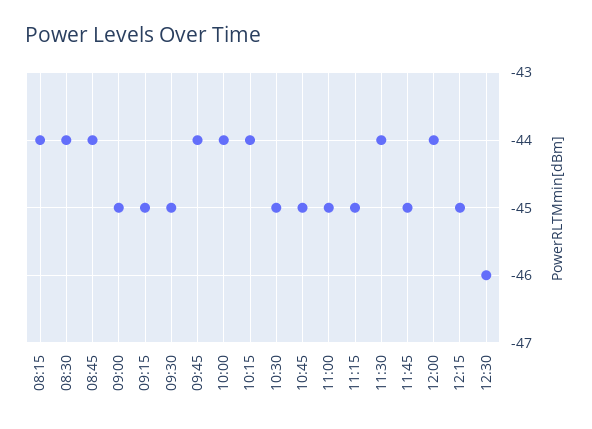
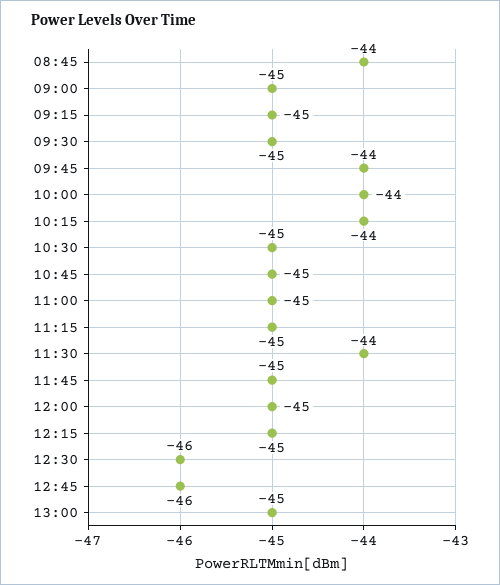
08:15: -44 -> none
08:30: -44 -> none
12:00: -44 -> -45
12:45: none -> -46
13:00: none -> -45

